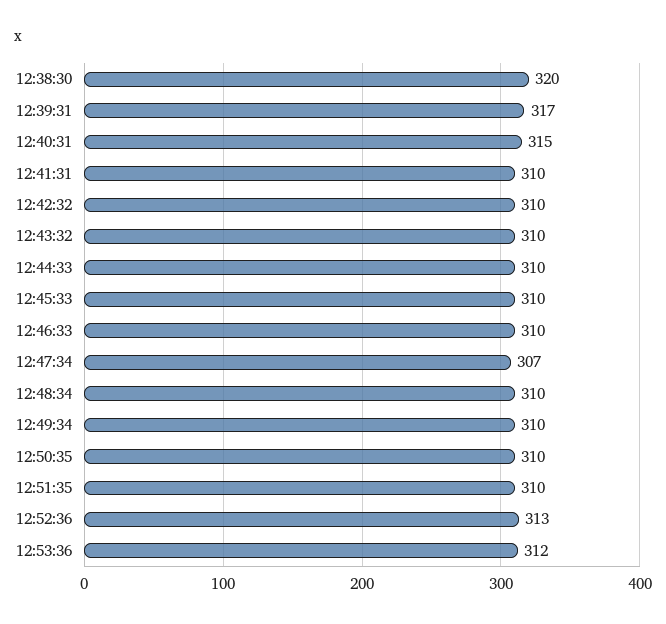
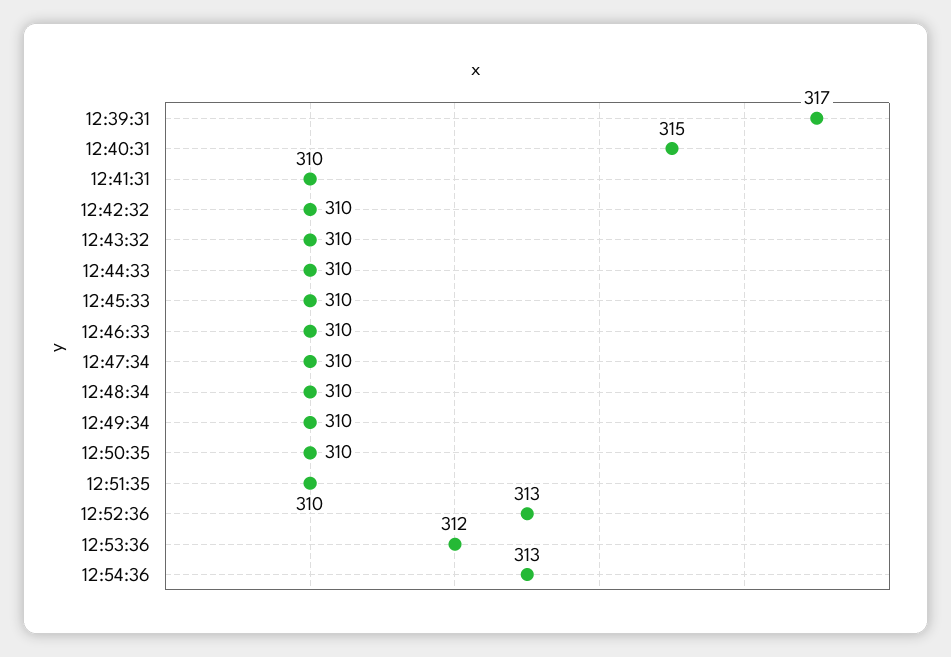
12:38:30: 320 -> none
12:47:34: 307 -> 310
12:54:36: none -> 313

